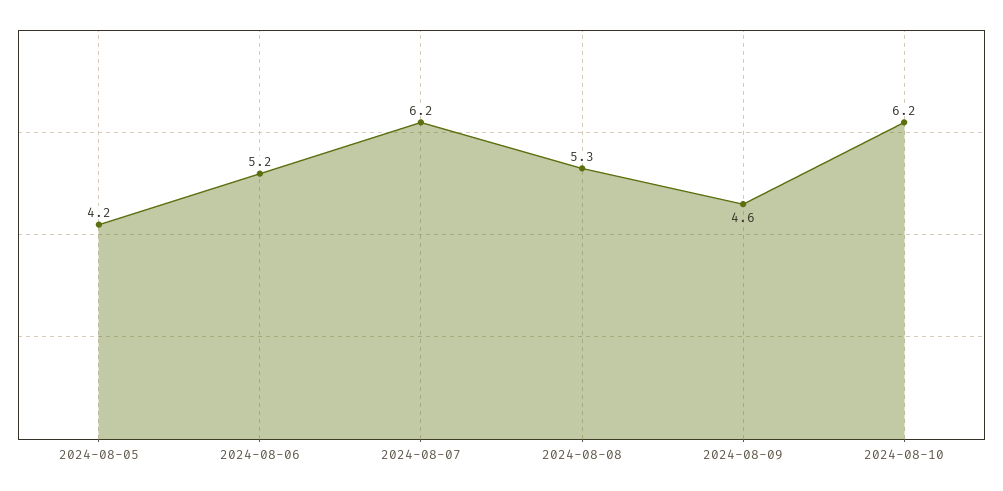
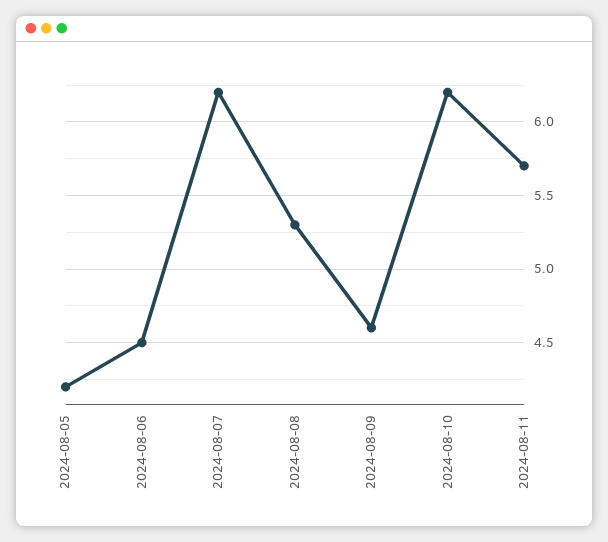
2024-08-06: 5.2 -> 4.5
2024-08-11: none -> 5.7

